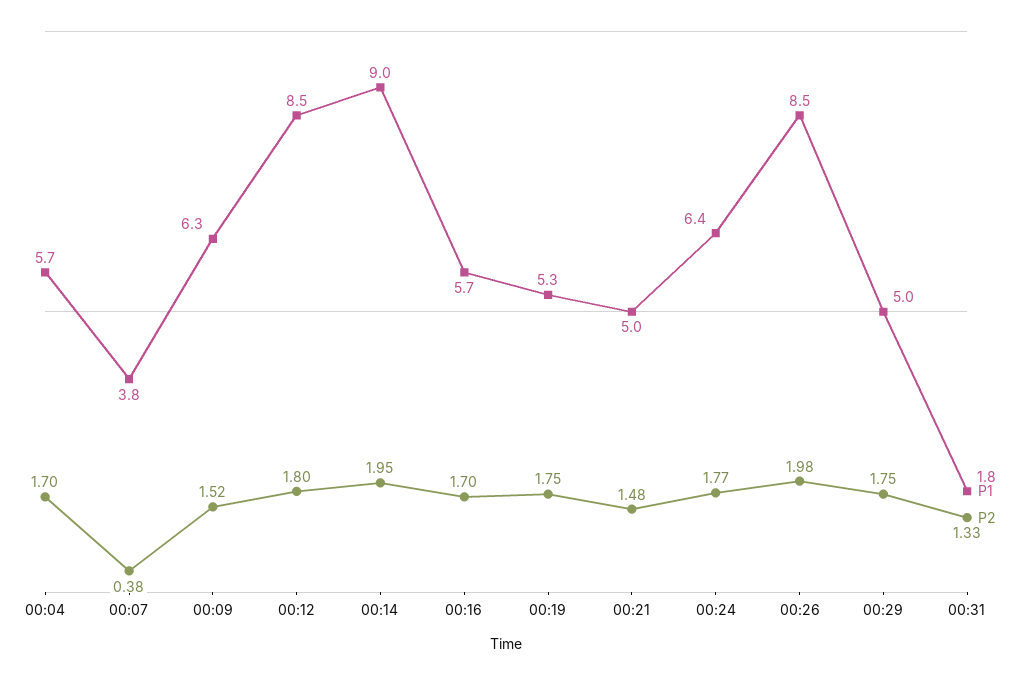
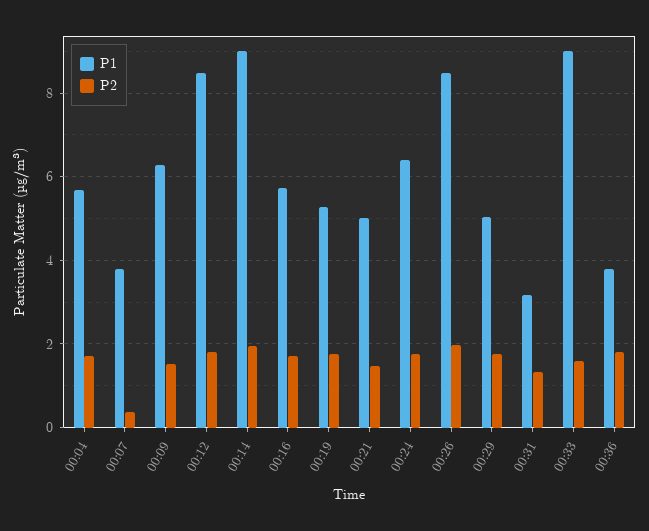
P1, 00:31: 1.8 -> 3.2
P1, 00:33: none -> 9
P2, 00:33: none -> 1.6
P1, 00:36: none -> 3.8
P2, 00:36: none -> 1.8

